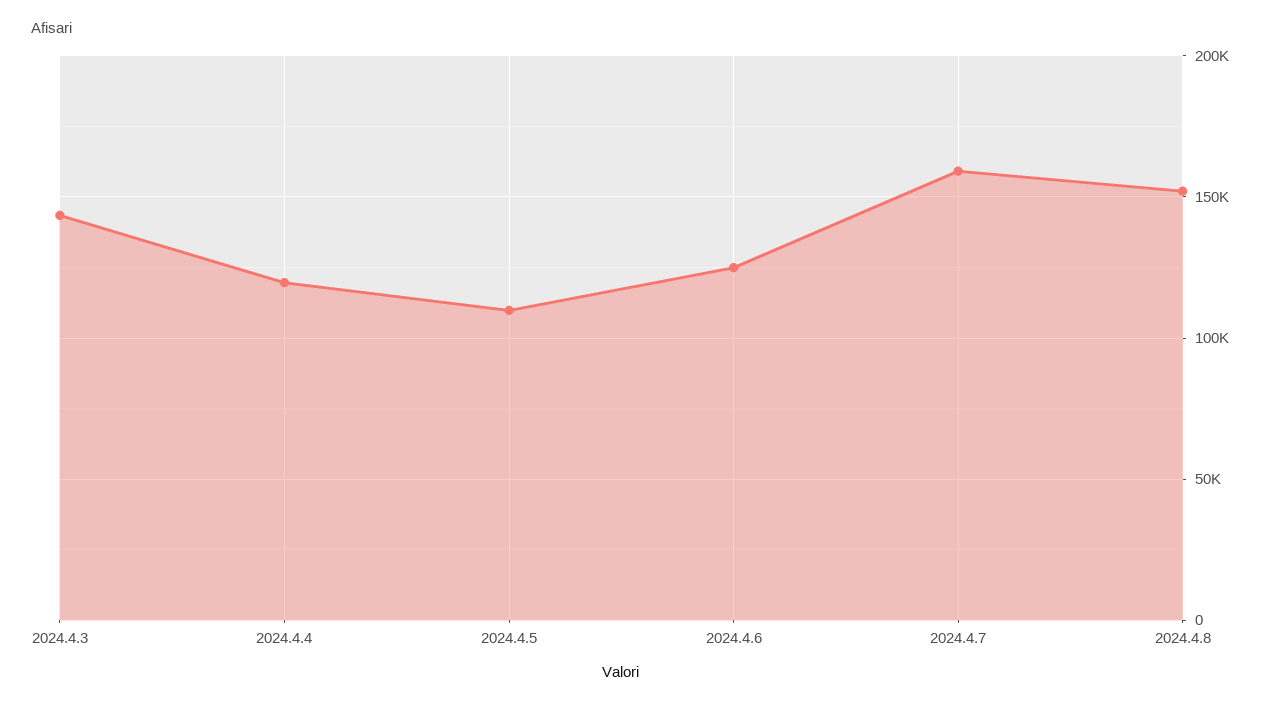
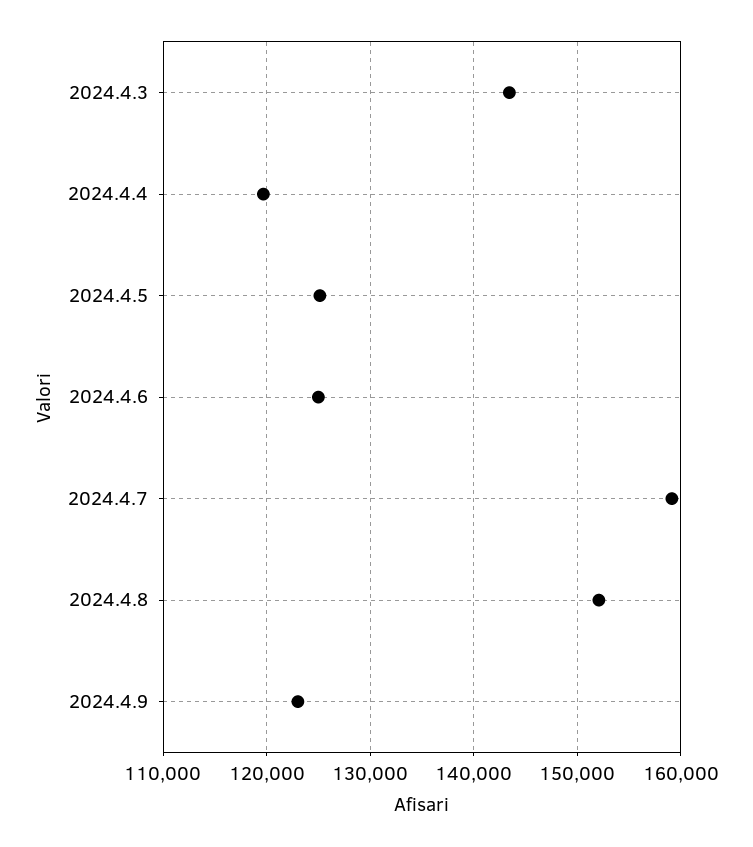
2024.4.5: 110000 -> 125000
2024.4.9: none -> 123000

